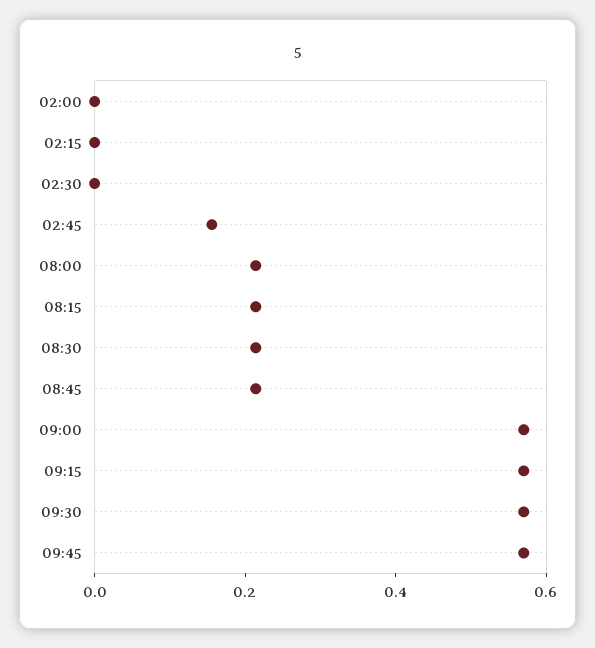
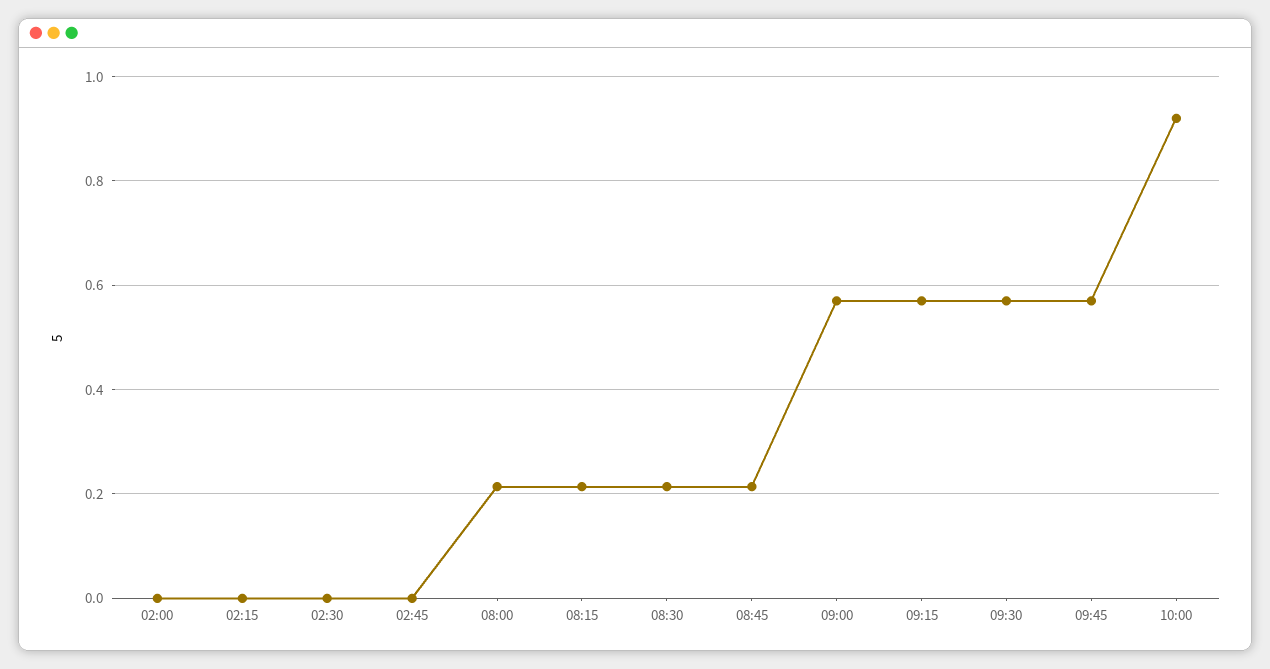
02:45: 0.15 -> 0
10:00: none -> 0.92

